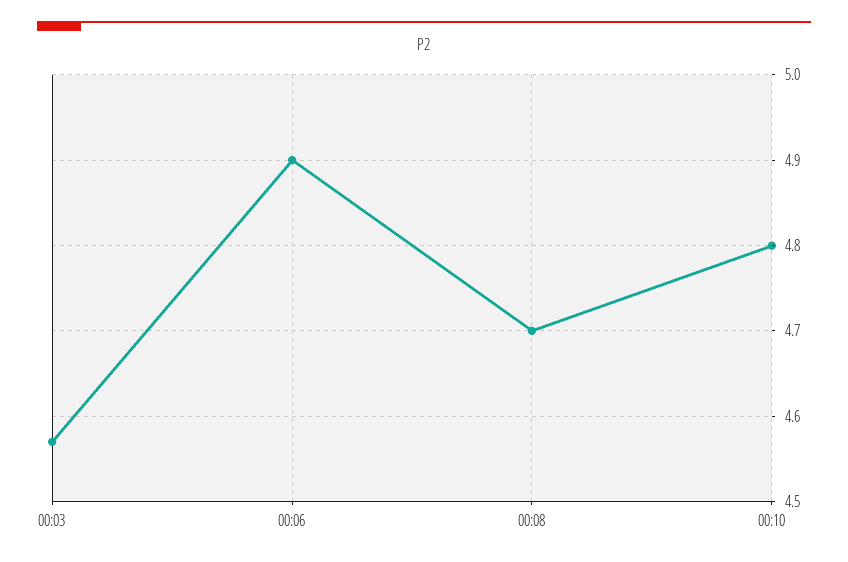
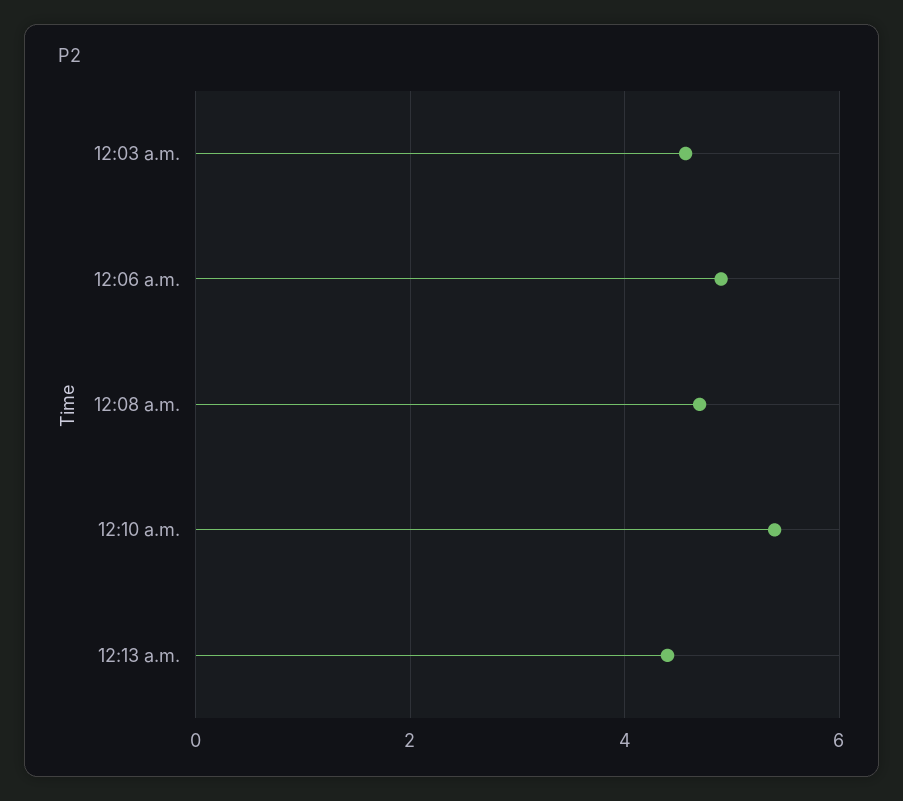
00:10: 4.8 -> 5.4
12:13 a.m.: none -> 4.4

